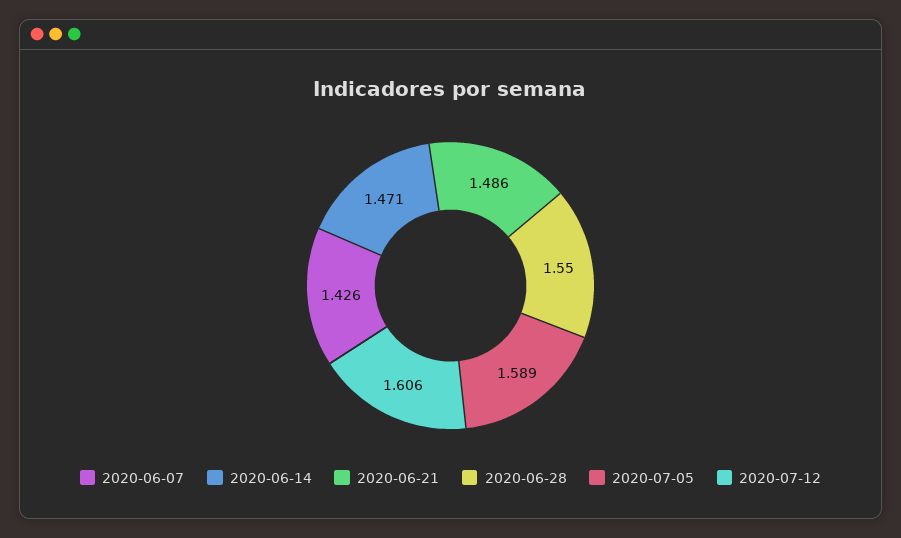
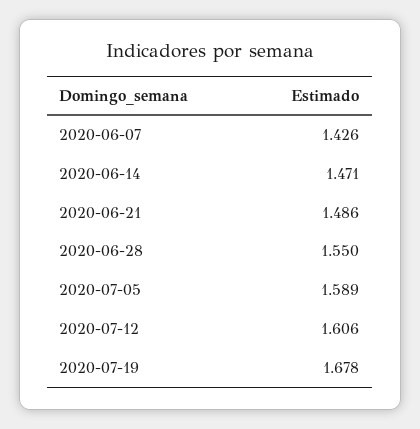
2020-07-19: none -> 1.678

